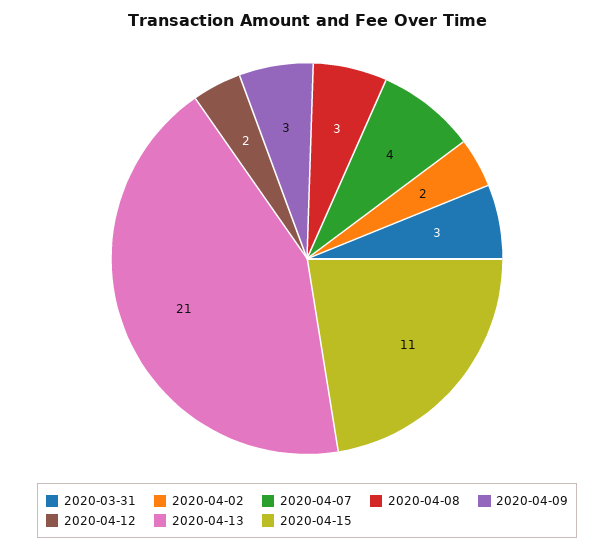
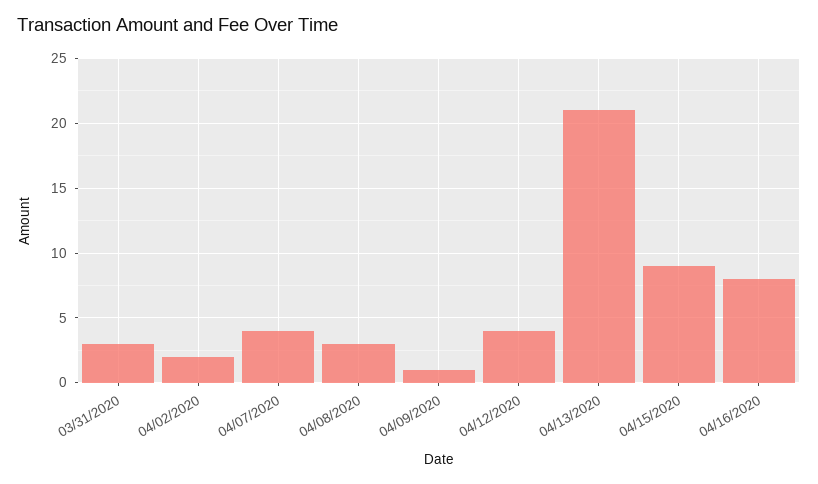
2020-04-09: 3 -> 1
2020-04-12: 2 -> 4
2020-04-15: 11 -> 9
04/16/2020: none -> 8

